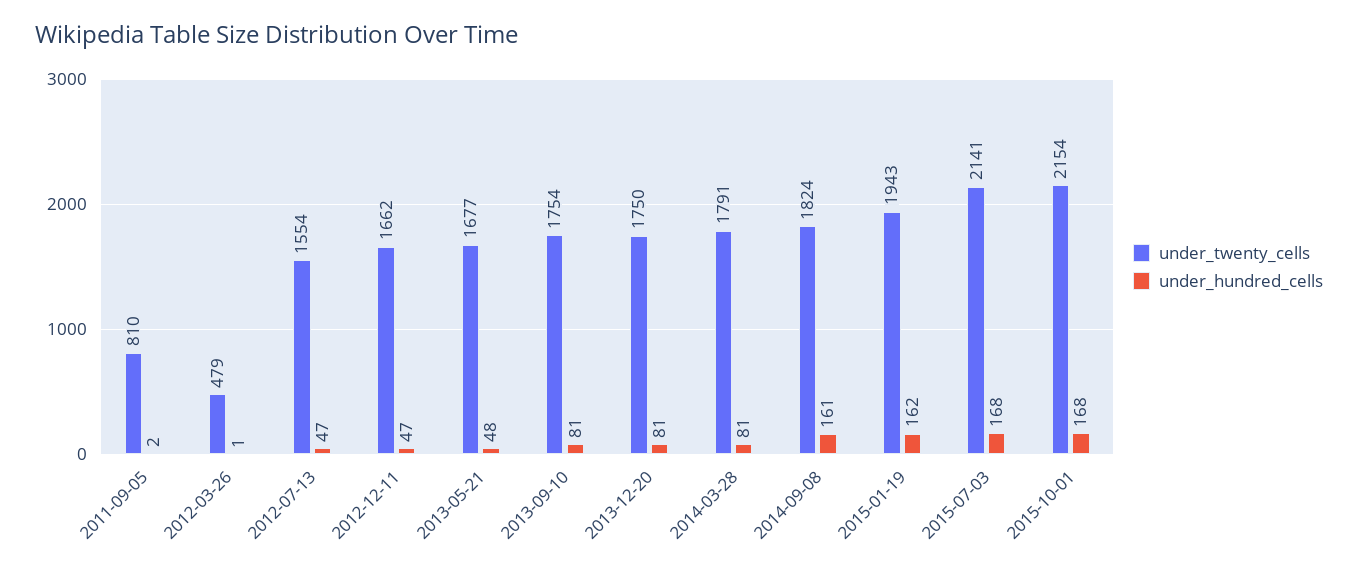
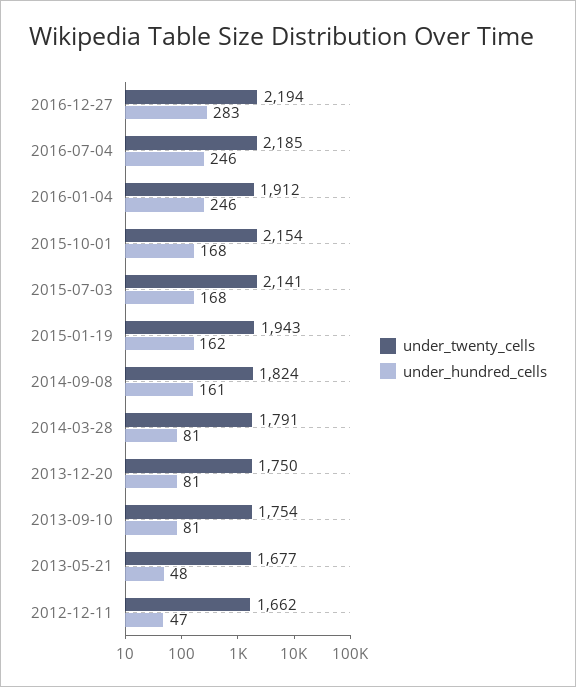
under_twenty_cells, 2011-09-05: 810 -> none
under_hundred_cells, 2011-09-05: 2 -> none
under_twenty_cells, 2012-03-26: 479 -> none
under_hundred_cells, 2012-03-26: 1 -> none
under_twenty_cells, 2012-07-13: 1554 -> none
under_hundred_cells, 2012-07-13: 47 -> none
under_twenty_cells, 2016-12-27: none -> 2194
under_hundred_cells, 2016-12-27: none -> 283
under_twenty_cells, 2016-07-04: none -> 2185
under_hundred_cells, 2016-07-04: none -> 246
under_twenty_cells, 2016-01-04: none -> 1912
under_hundred_cells, 2016-01-04: none -> 246

